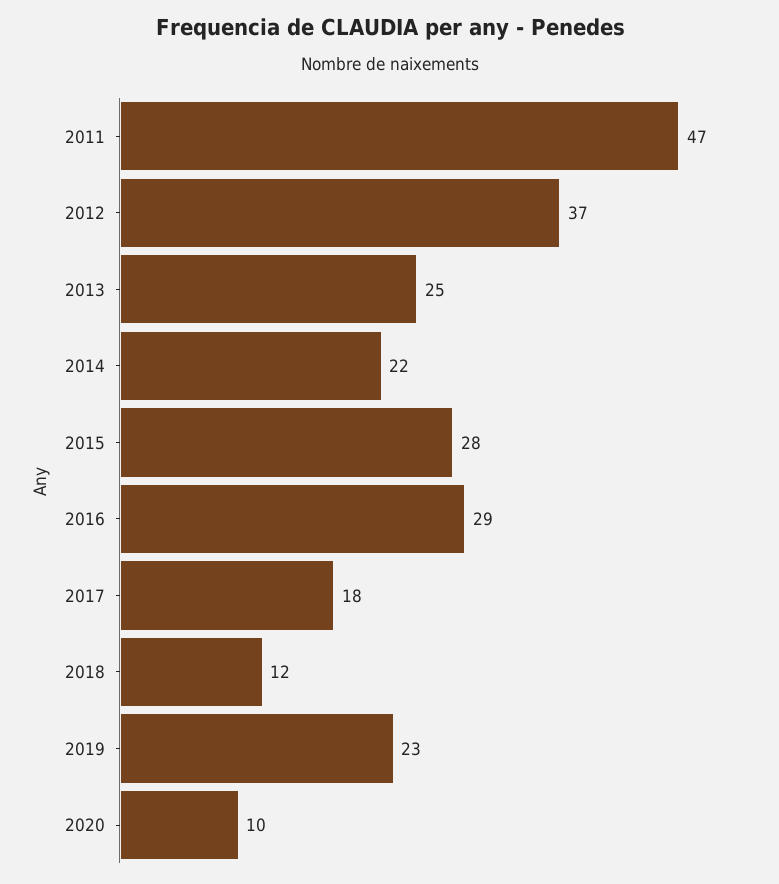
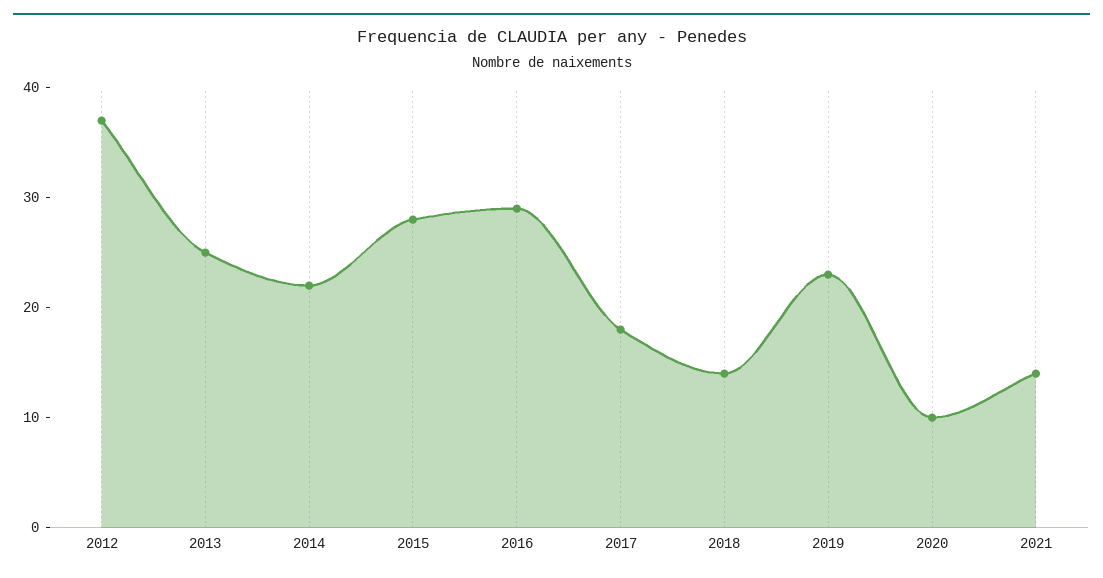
2011: 47 -> none
2018: 12 -> 14
2021: none -> 14

